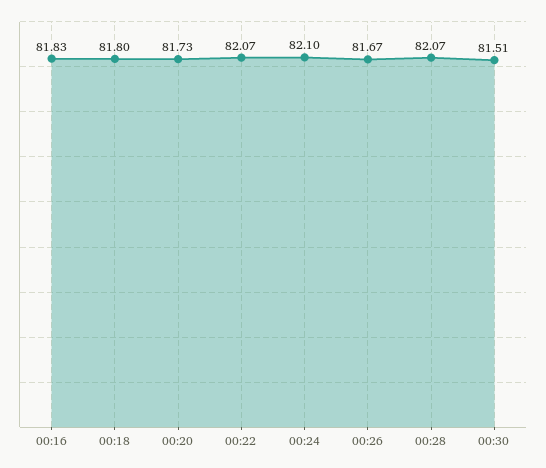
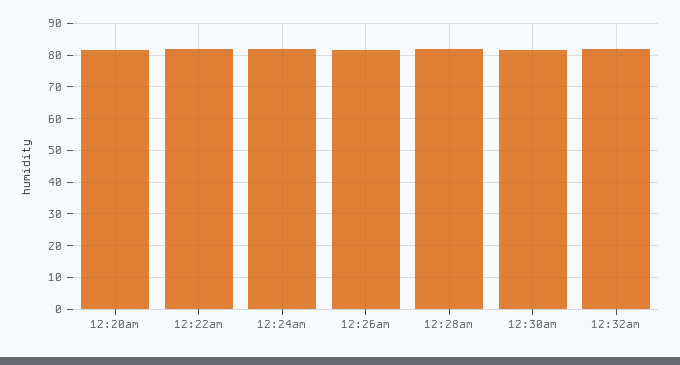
00:16: 81.83 -> none
00:18: 81.8 -> none
12:32am: none -> 82

